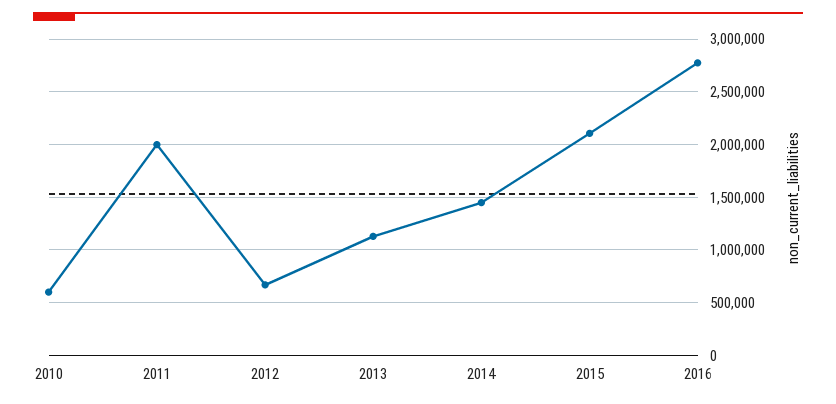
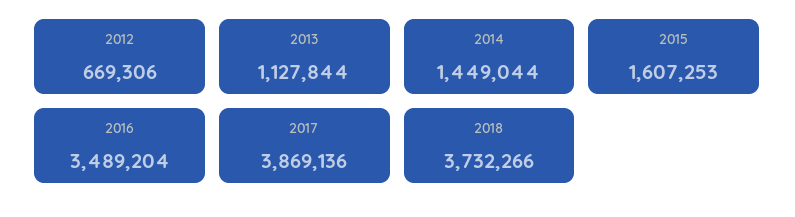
2010: 600000 -> none
2011: 2000000 -> none
2015: 2100000 -> 1607253
2016: 2800000 -> 3489204
2017: none -> 3869136
2018: none -> 3732266

